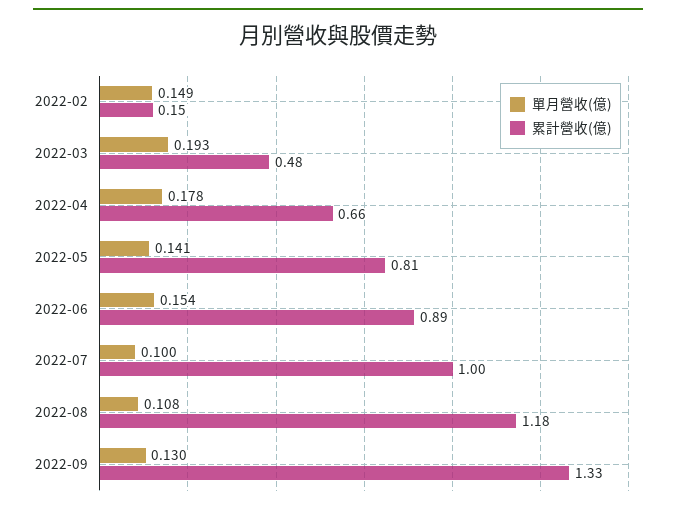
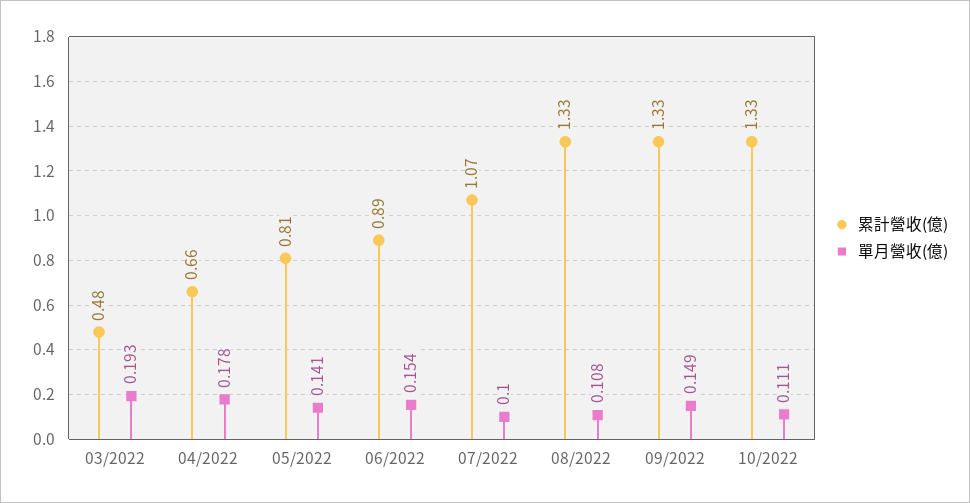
單月營收(億), 2022-02: 0.149 -> none
累計營收(億), 2022-02: 0.15 -> none
累計營收(億), 2022-07: 1 -> 1.07
累計營收(億), 2022-08: 1.18 -> 1.33
單月營收(億), 2022-09: 0.13 -> 0.149
累計營收(億), 10/2022: none -> 1.33
單月營收(億), 10/2022: none -> 0.111

